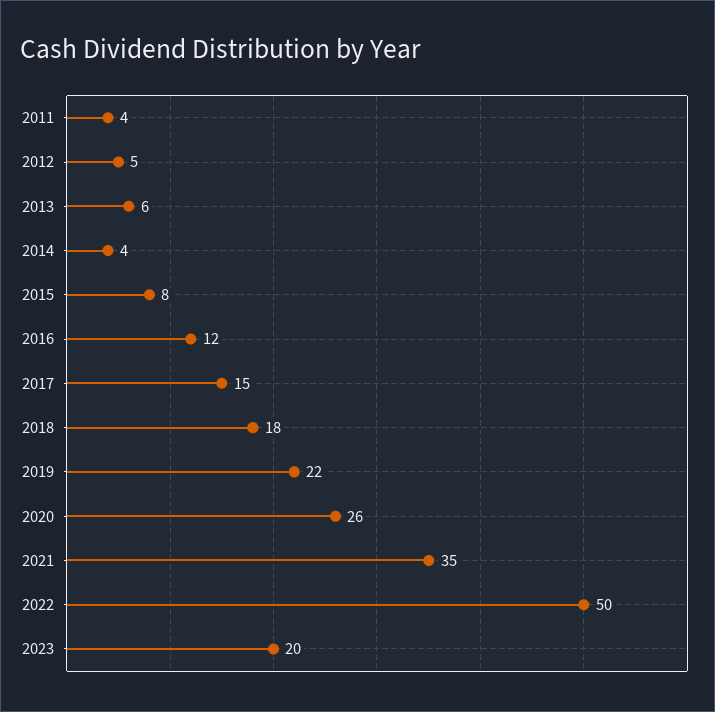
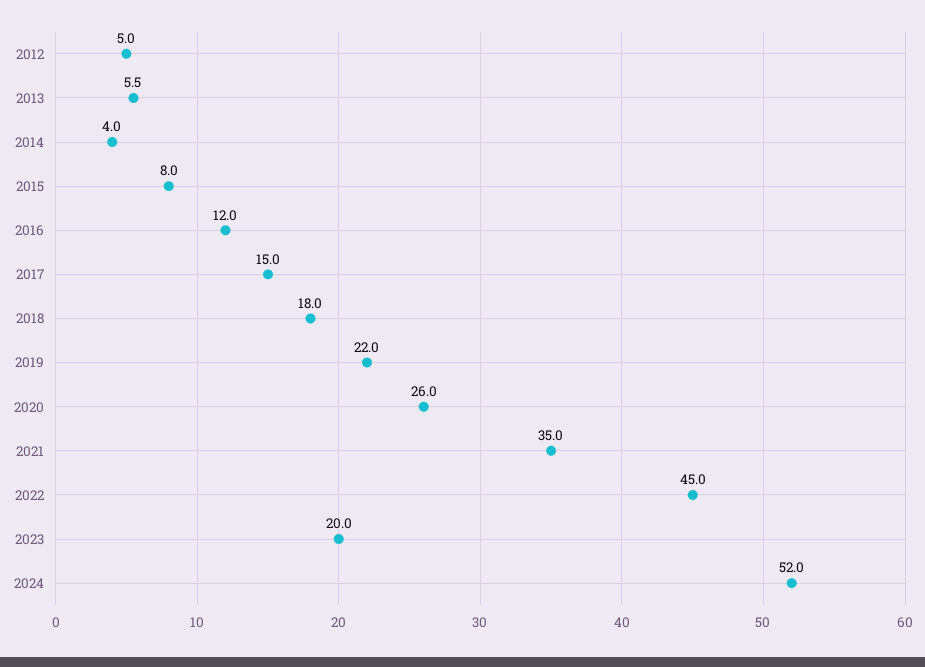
2011: 4 -> none
2022: 50 -> 45
2024: none -> 52

